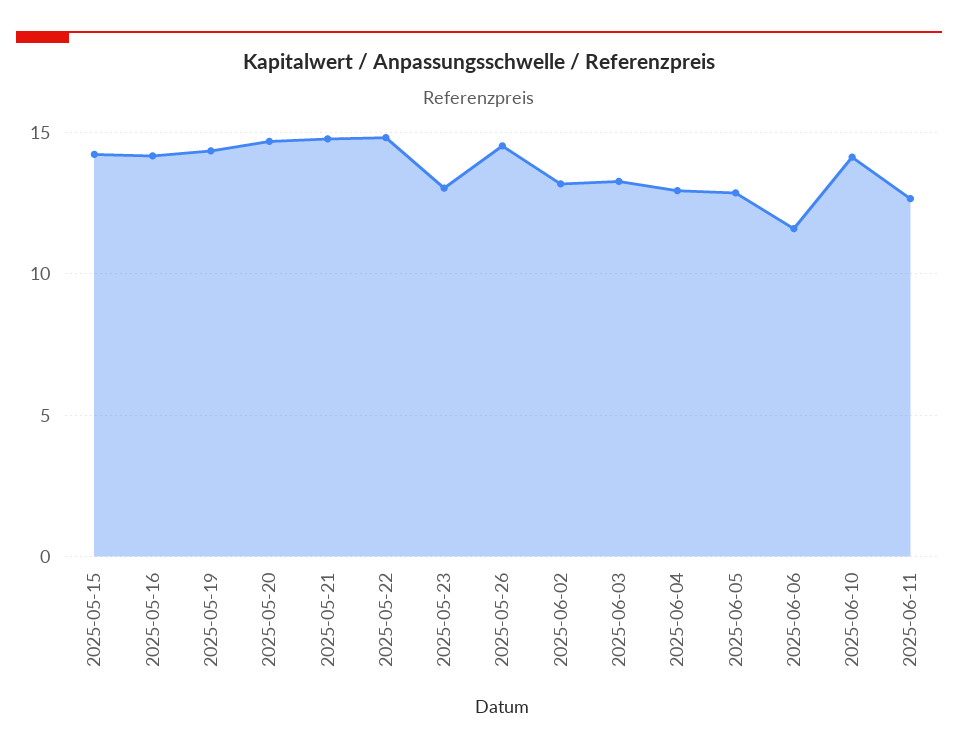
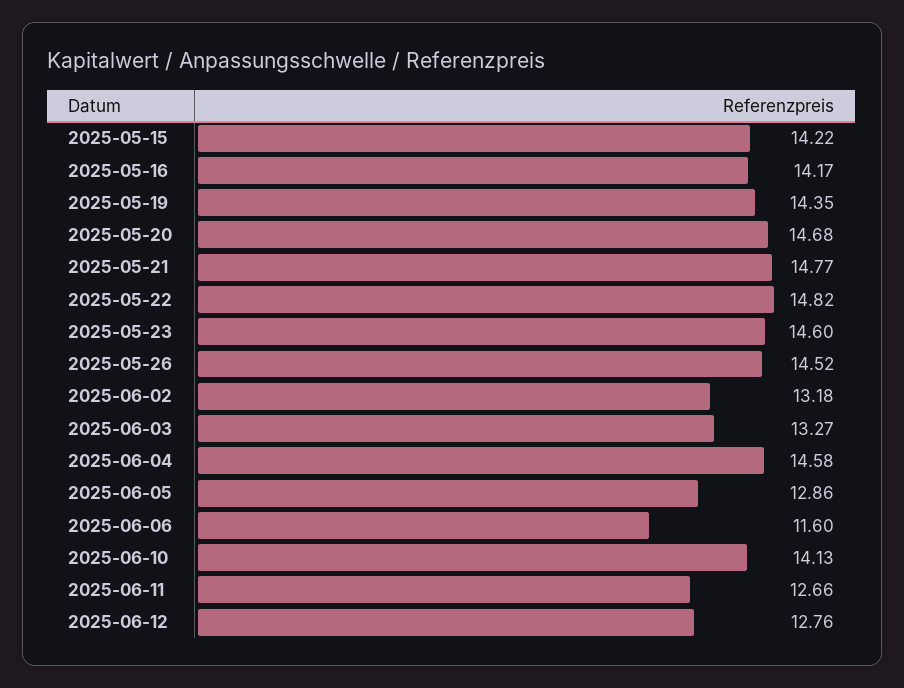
2025-05-23: 13 -> 14.6
2025-06-04: 13 -> 14.58
2025-06-12: none -> 12.76

